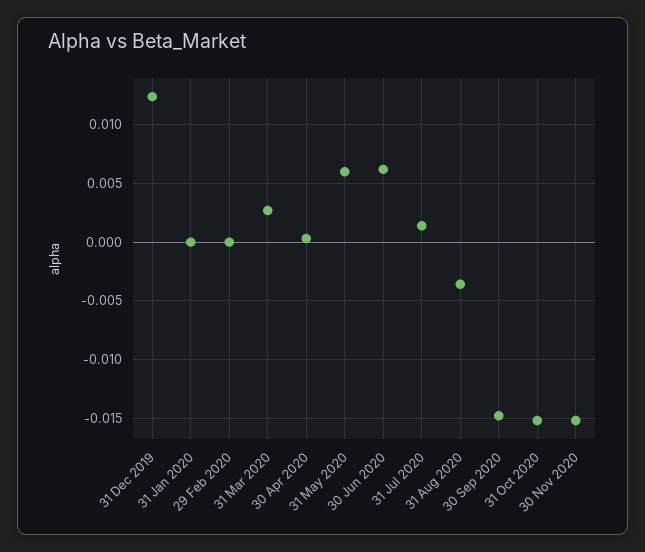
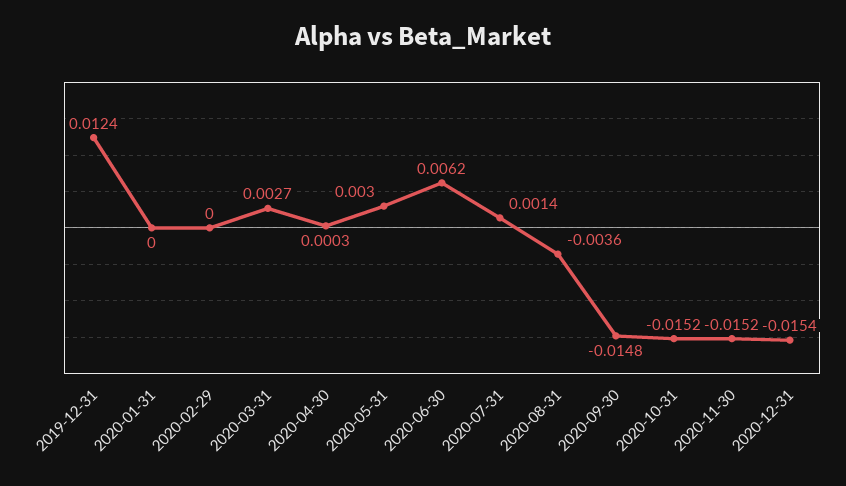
31 May 2020: 0.006 -> 0.003
2020-12-31: none -> -0.0154

